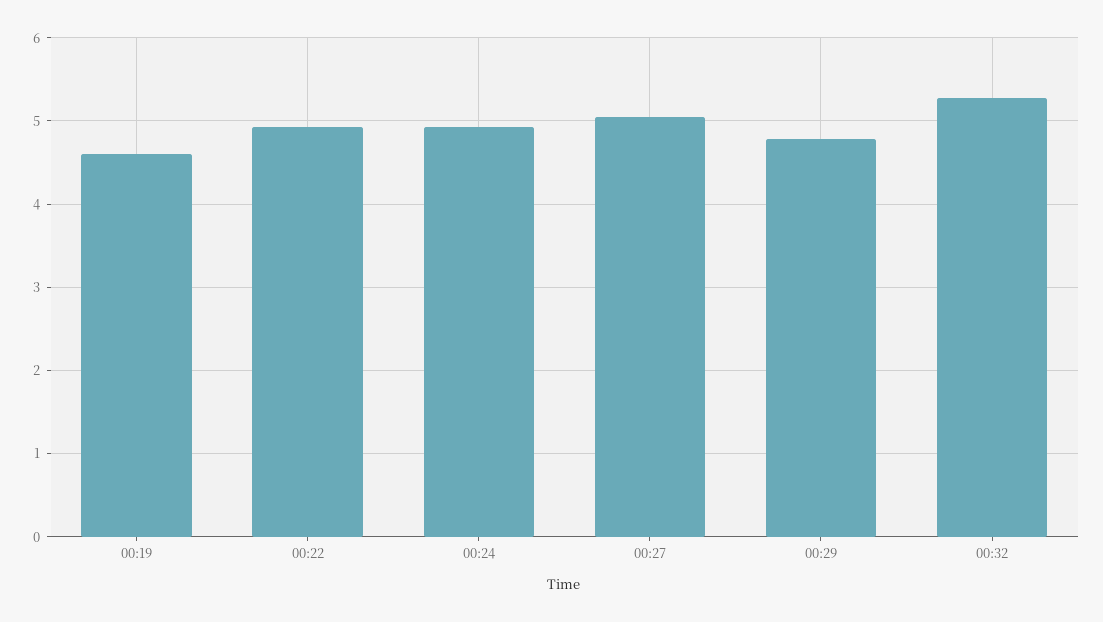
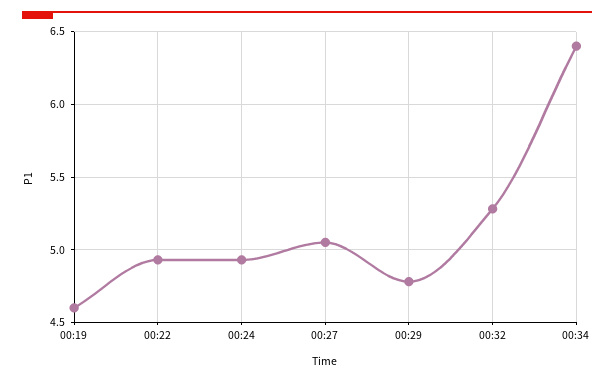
00:34: none -> 6.4

